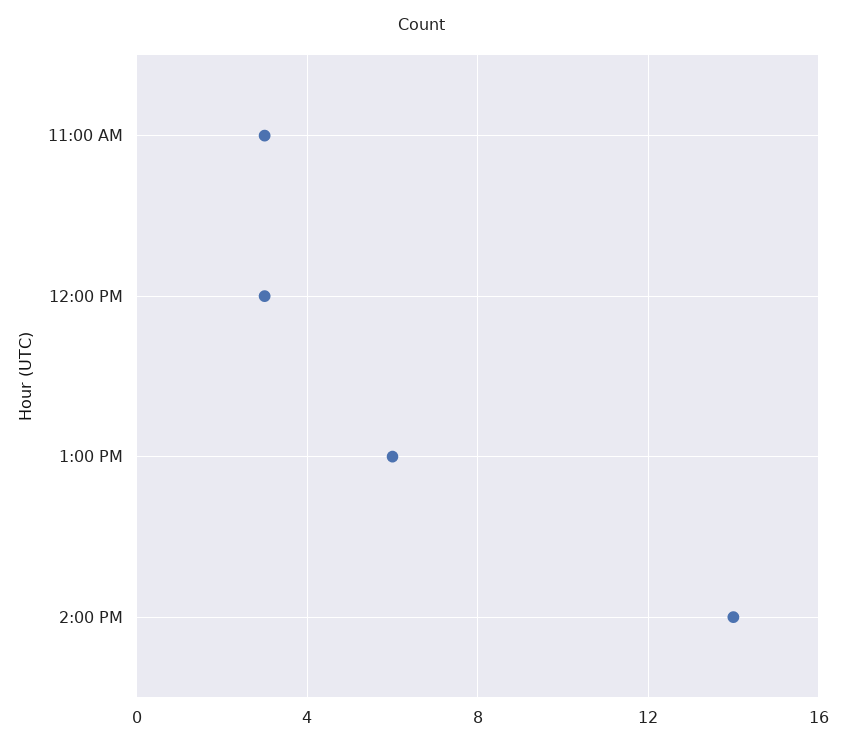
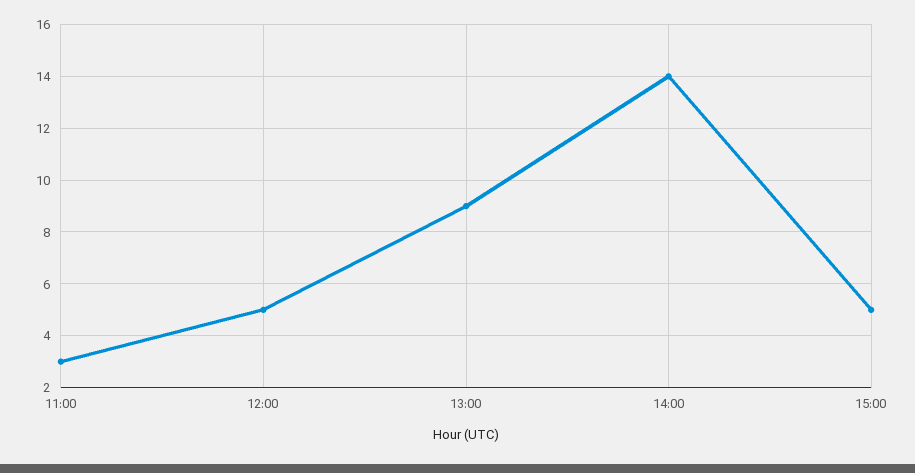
12:00 PM: 3 -> 5
1:00 PM: 6 -> 9
15:00: none -> 5

